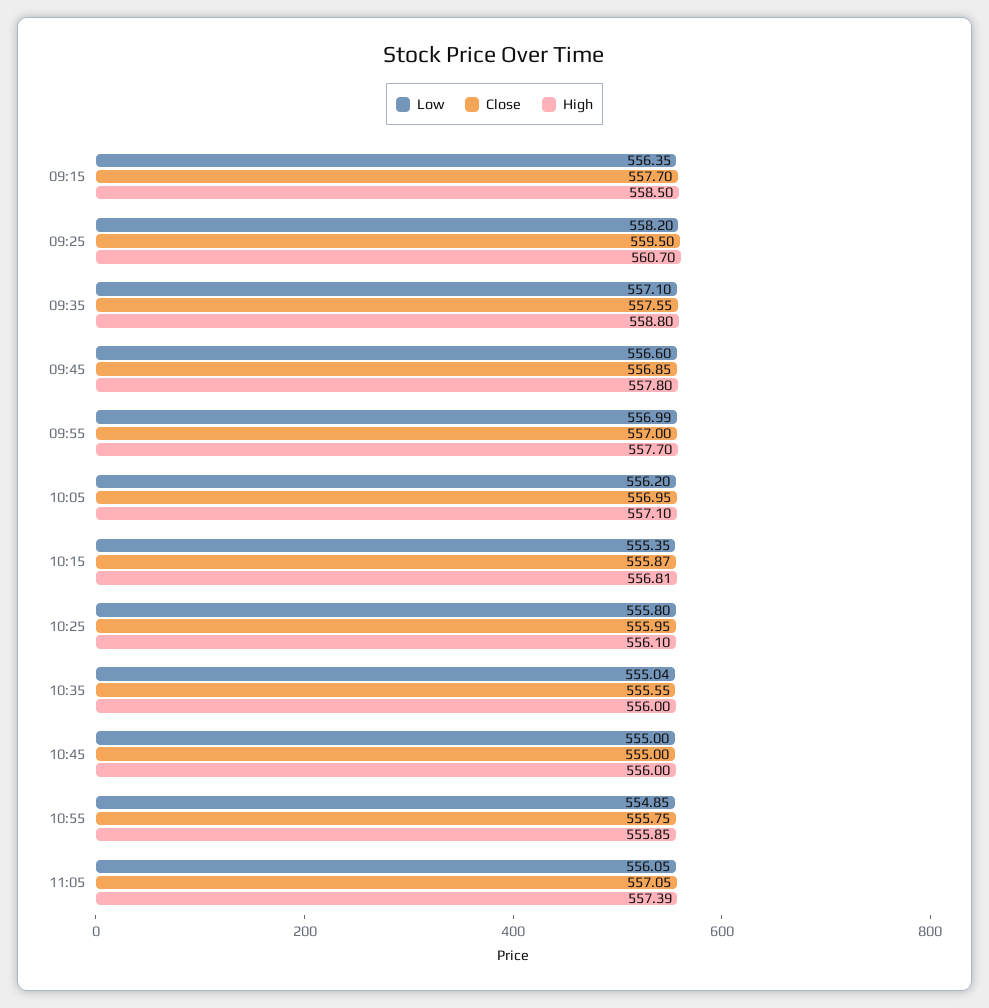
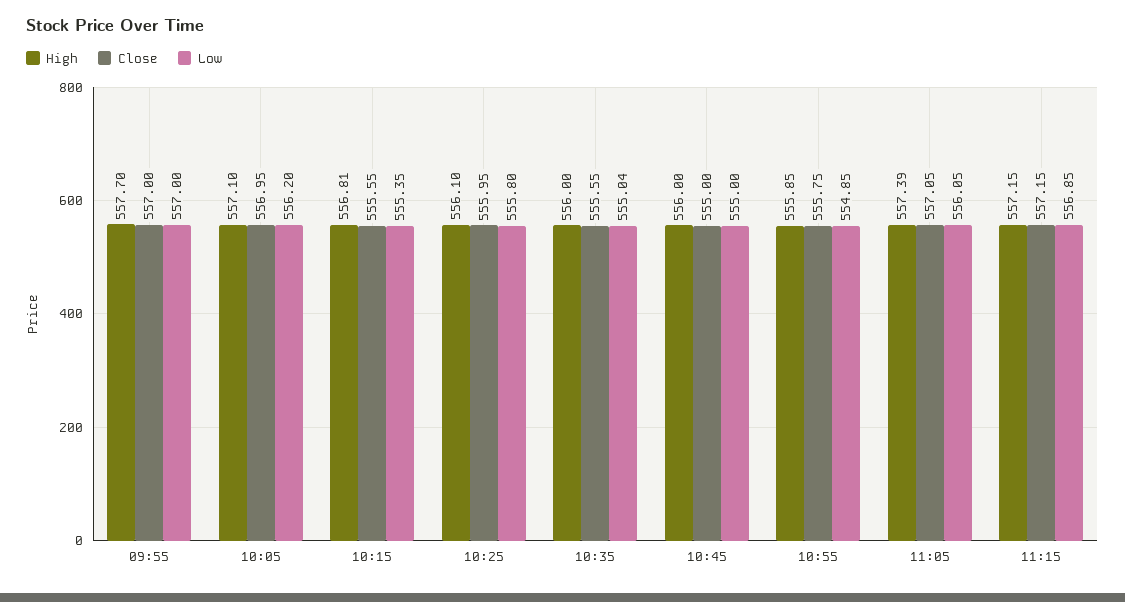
Low, 09:15: 556.35 -> none
Close, 09:15: 557.7 -> none
High, 09:15: 558.5 -> none
Low, 09:25: 558.2 -> none
Close, 09:25: 559.5 -> none
High, 09:25: 560.7 -> none
Low, 09:35: 557.1 -> none
Close, 09:35: 557.55 -> none
High, 09:35: 558.8 -> none
Low, 09:45: 556.6 -> none
Close, 09:45: 556.85 -> none
High, 09:45: 557.8 -> none
Low, 09:55: 556.99 -> 557
Close, 10:15: 555.87 -> 555.55
High, 11:15: none -> 557.15
Close, 11:15: none -> 557.15
Low, 11:15: none -> 556.85

